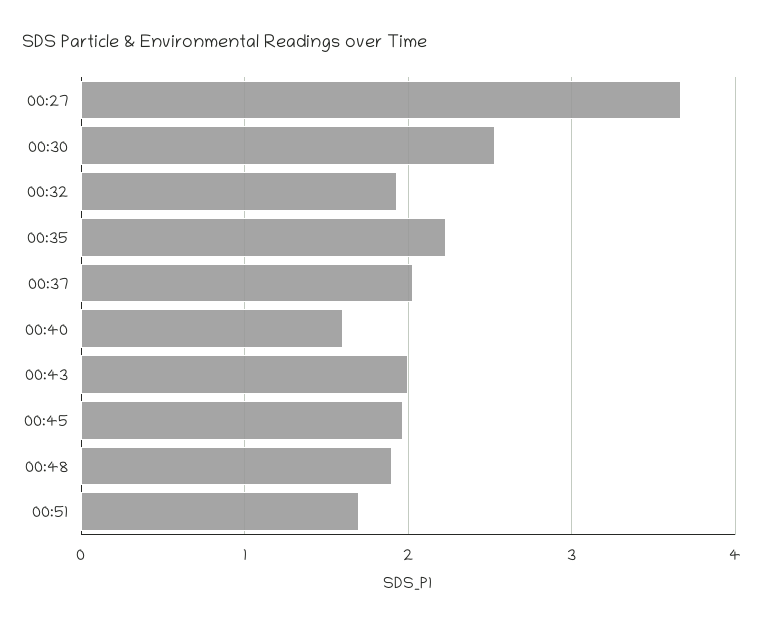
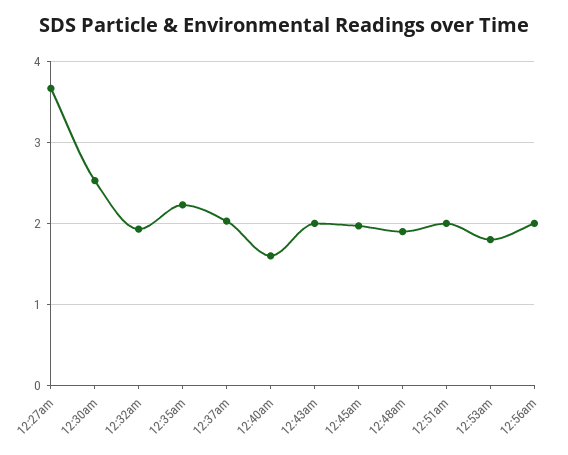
00:51: 1.7 -> 2
12:53am: none -> 1.8
12:56am: none -> 2

